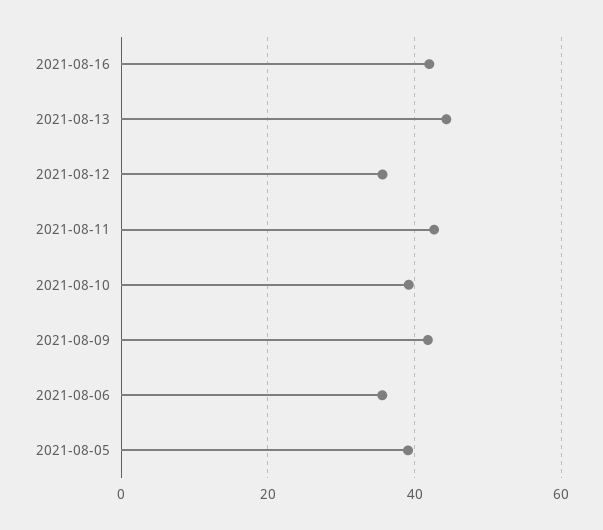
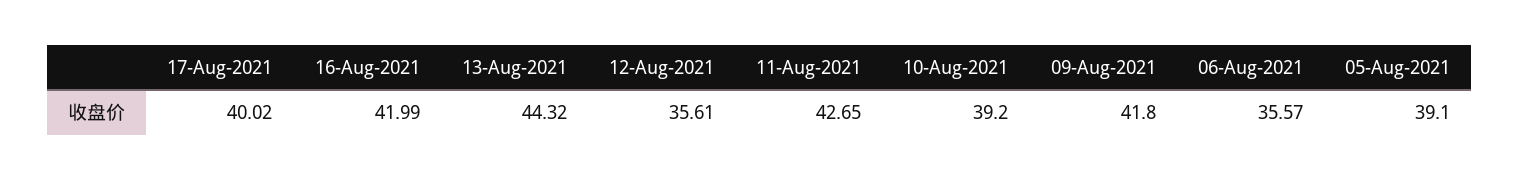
17-Aug-2021: none -> 40.02

